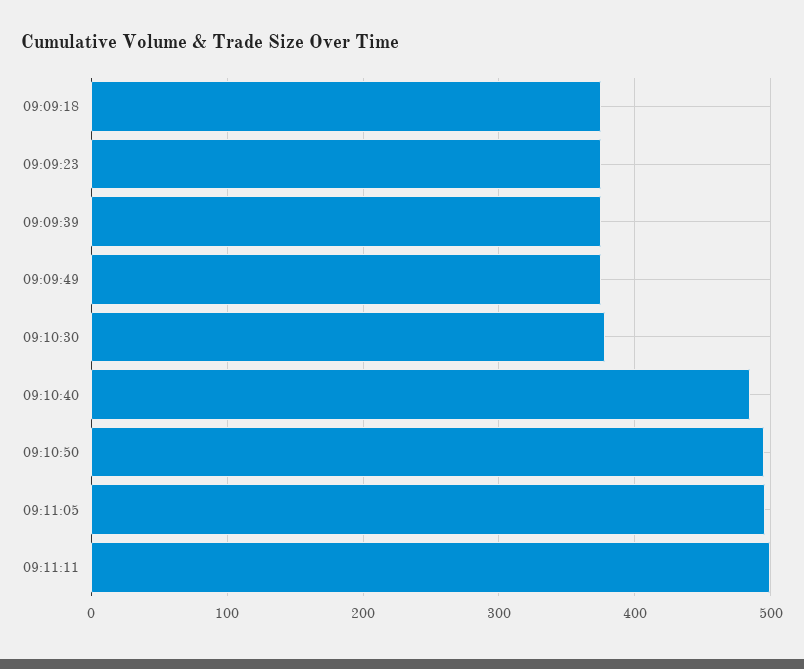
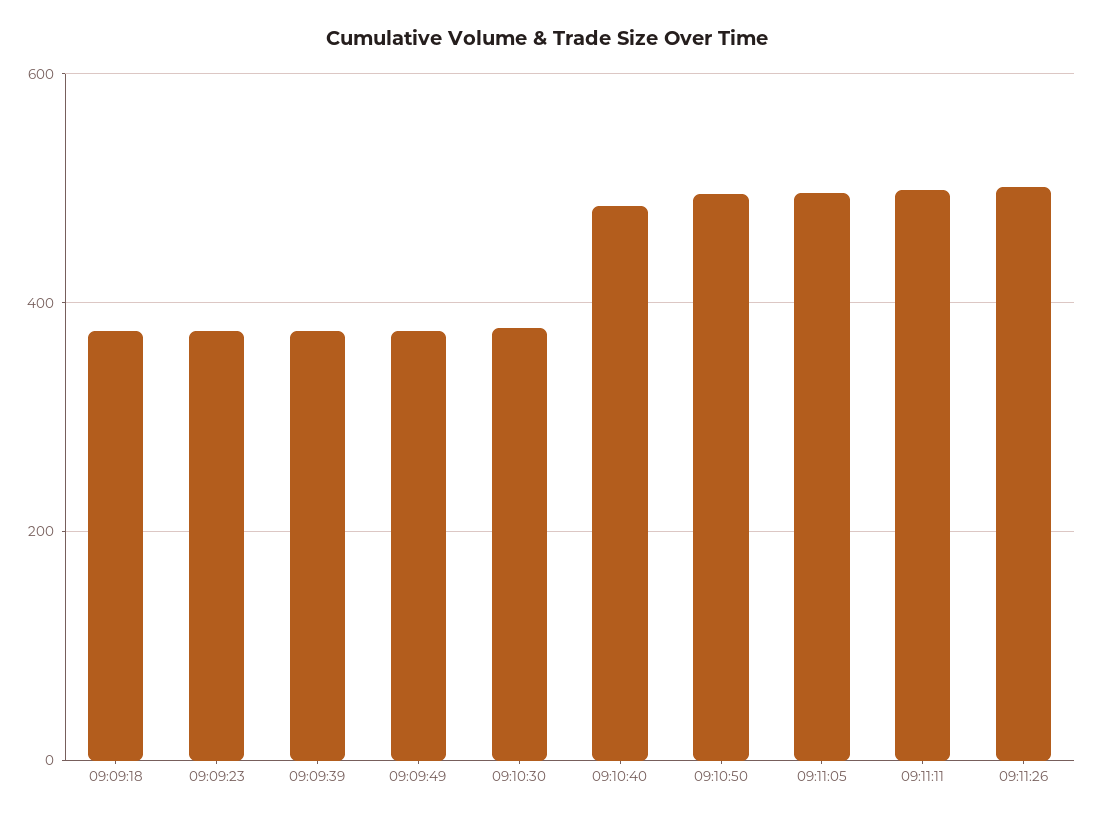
09:11:26: none -> 500

